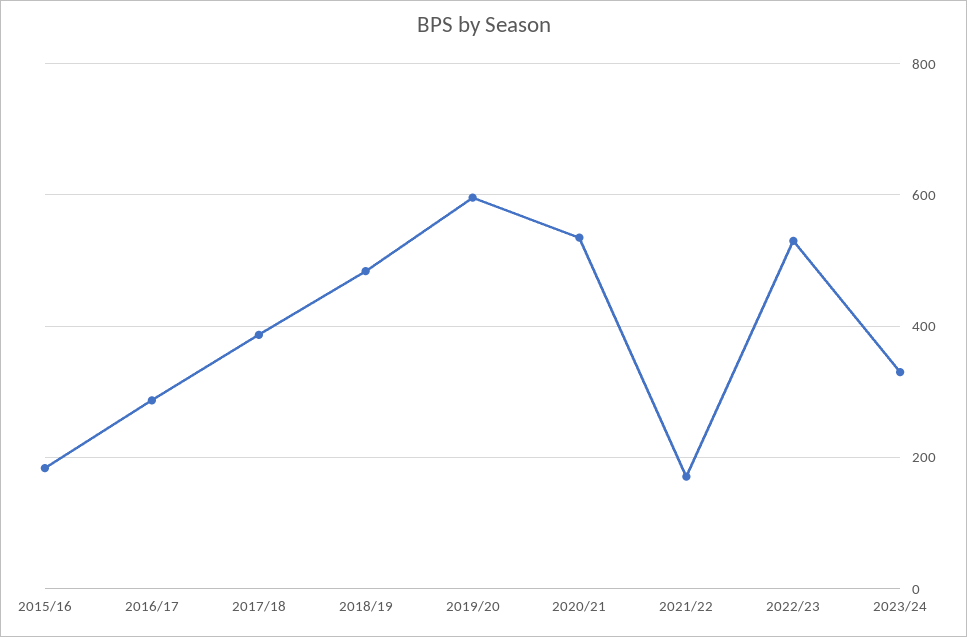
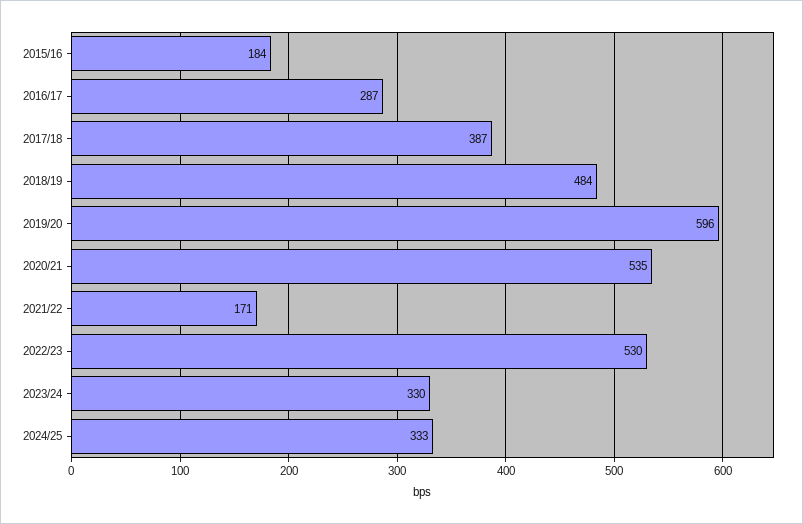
2024/25: none -> 333

